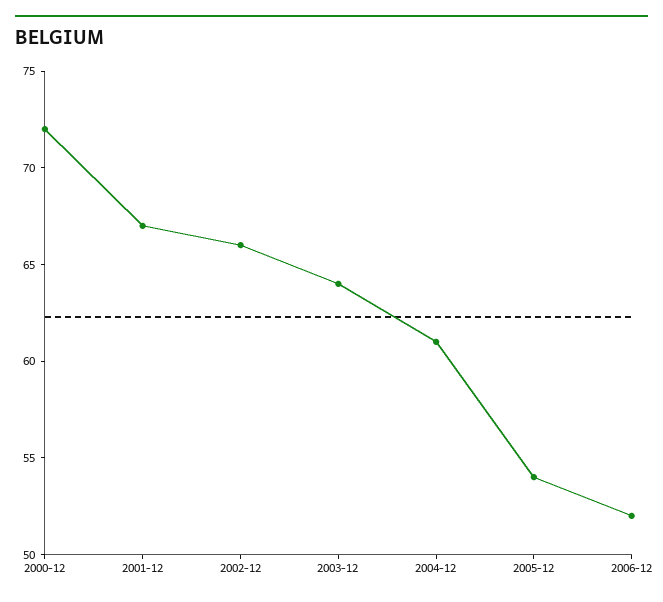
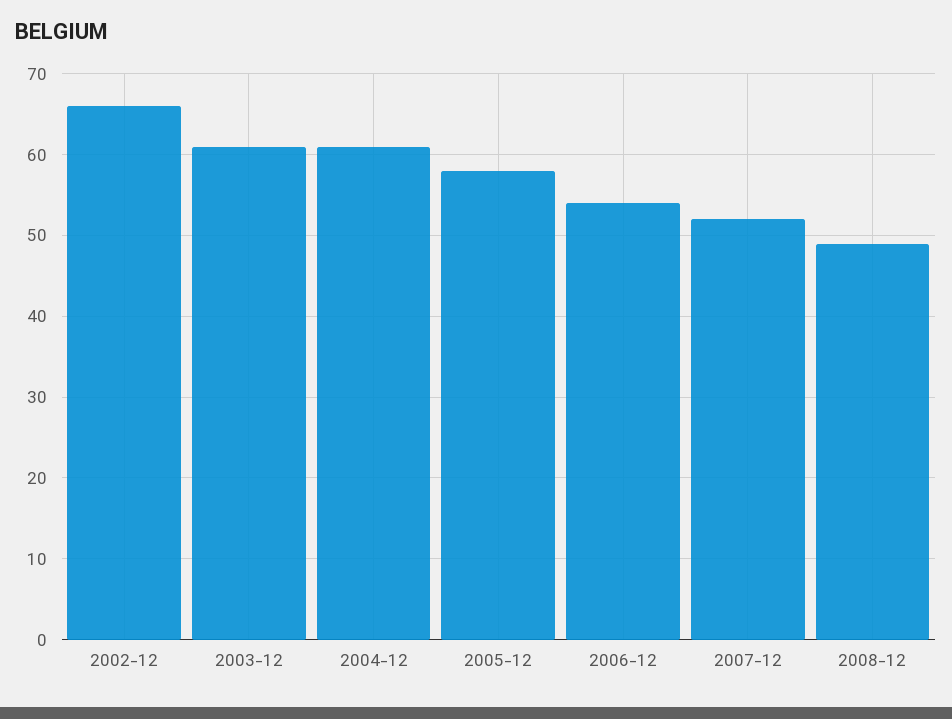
2000-12: 72 -> none
2001-12: 67 -> none
2003-12: 64 -> 61
2005-12: 54 -> 58
2006-12: 52 -> 54
2007-12: none -> 52
2008-12: none -> 49

